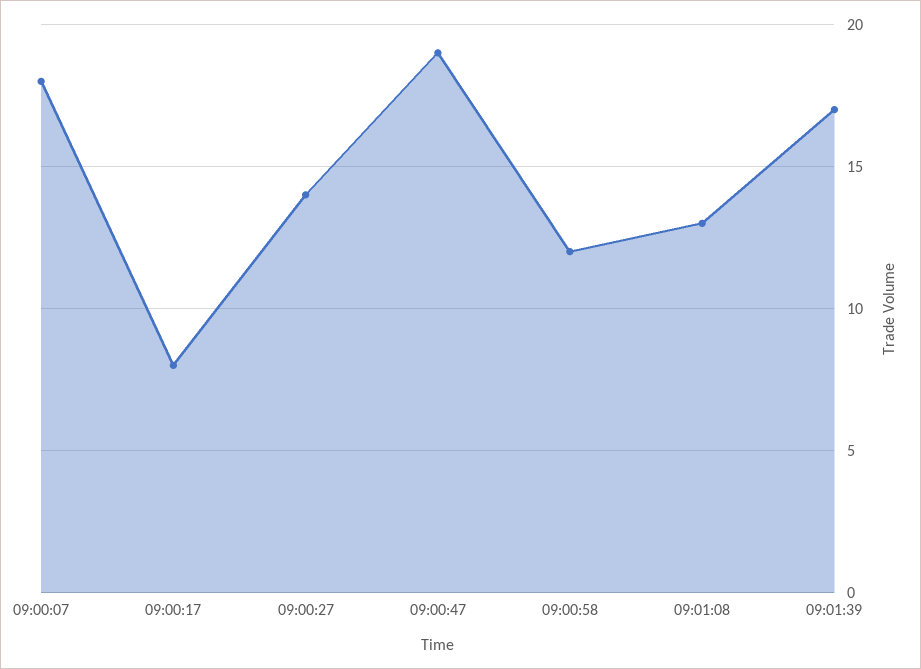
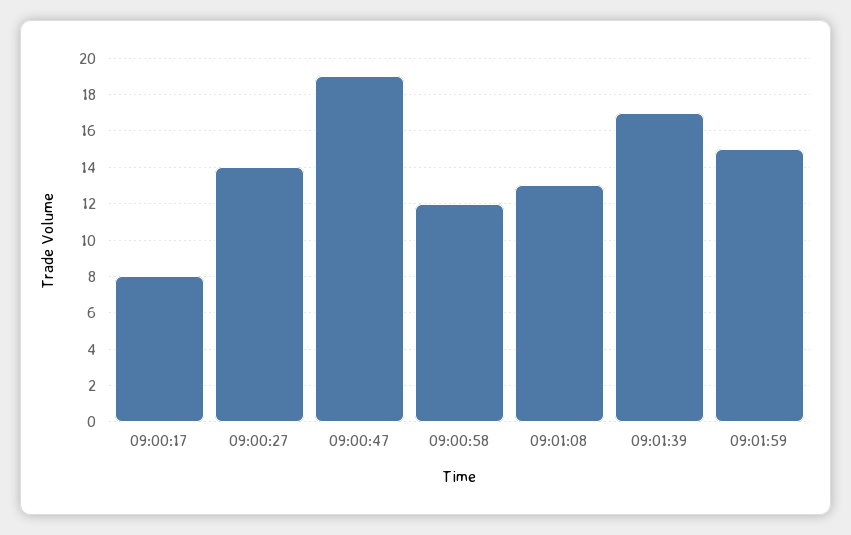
09:00:07: 18 -> none
09:01:59: none -> 15

